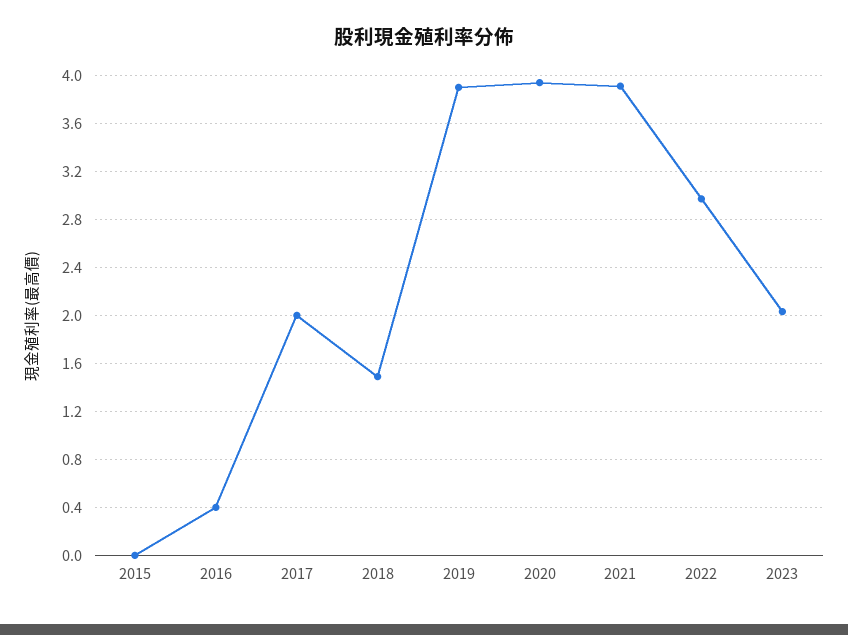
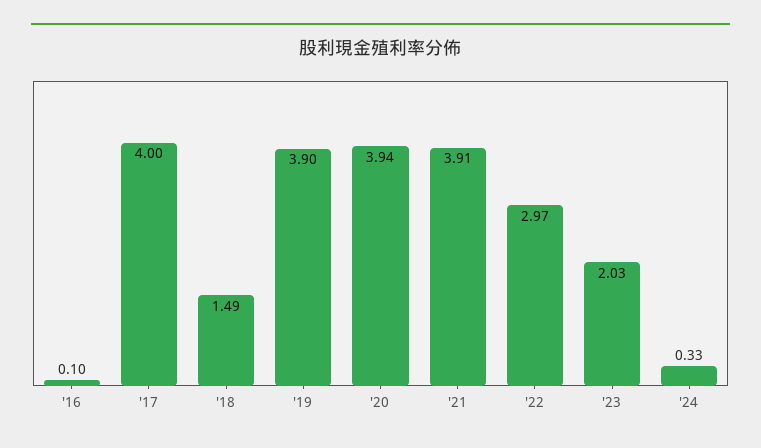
2015: 0 -> none
2016: 0.4 -> 0.1
2017: 2 -> 4
'24: none -> 0.33

